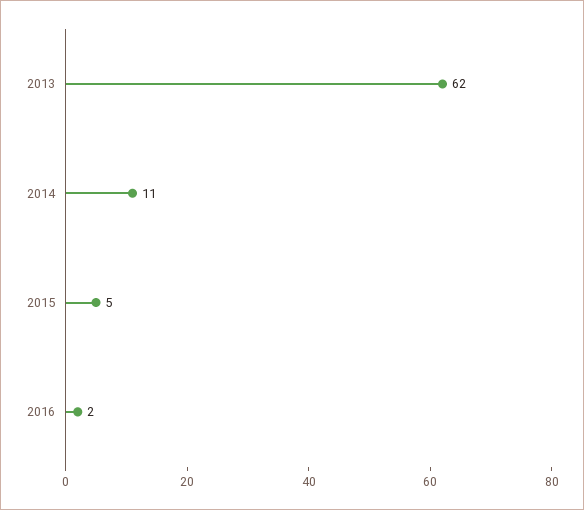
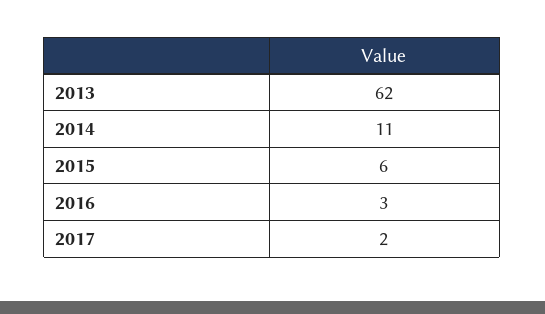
2015: 5 -> 6
2016: 2 -> 3
2017: none -> 2

